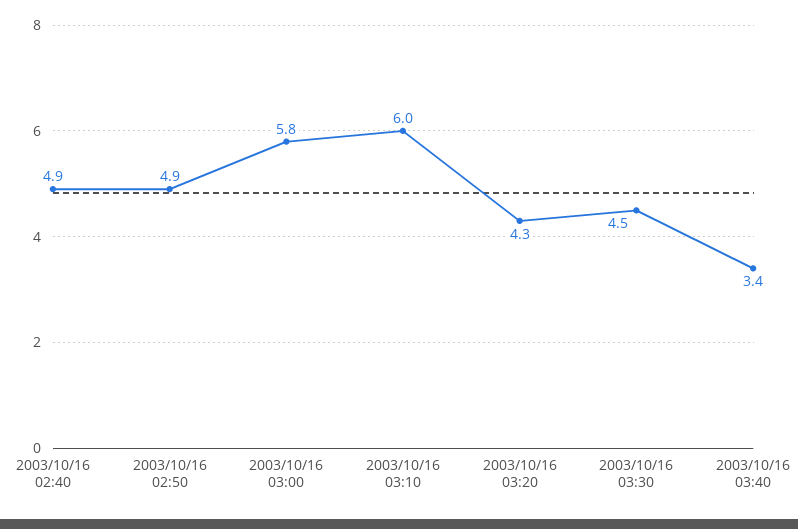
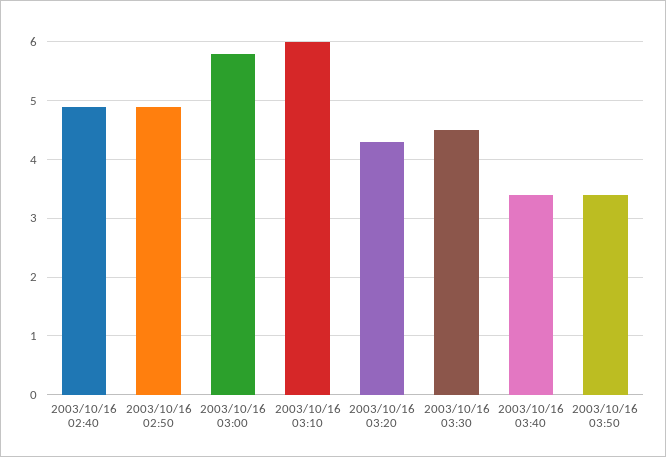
2003/10/16 03:50: none -> 3.5

